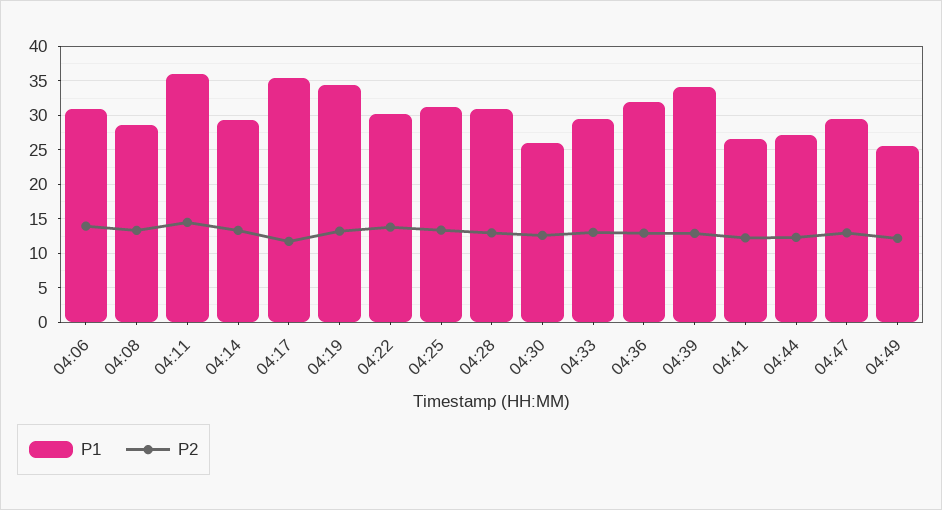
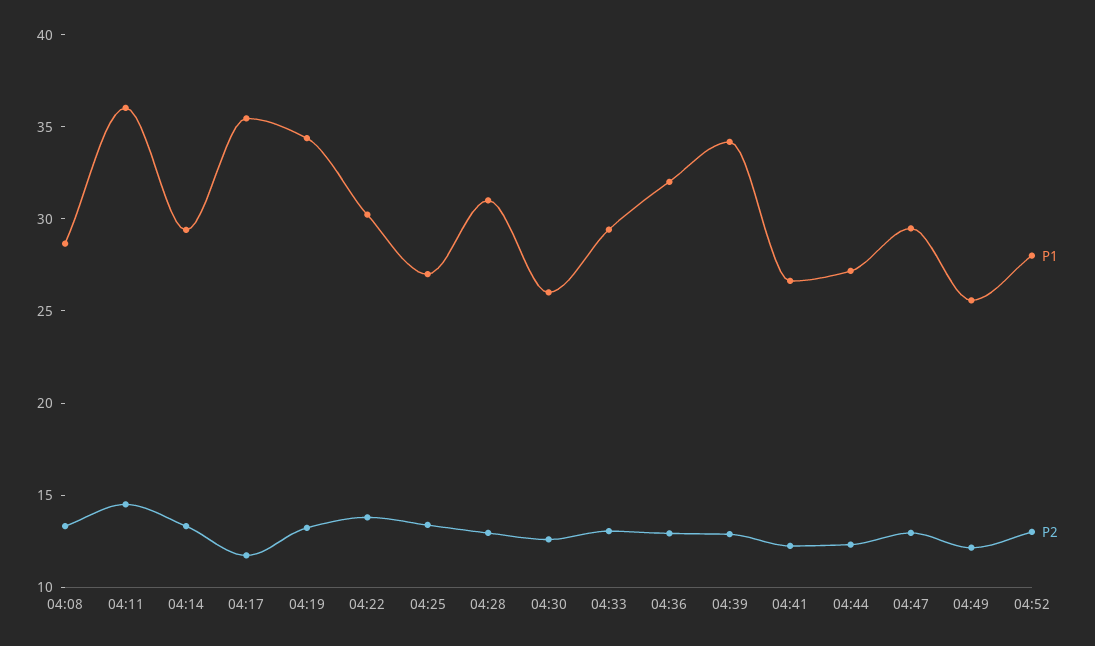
P1, 04:06: 31 -> none
P2, 04:06: 14 -> none
P1, 04:25: 31 -> 27
P1, 04:52: none -> 28
P2, 04:52: none -> 13

